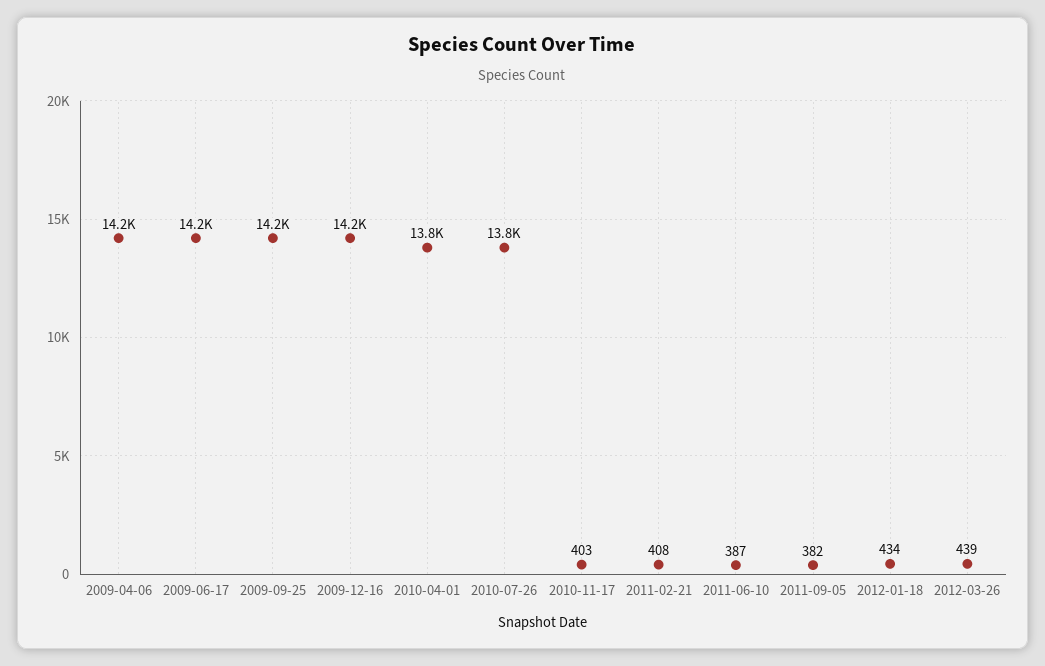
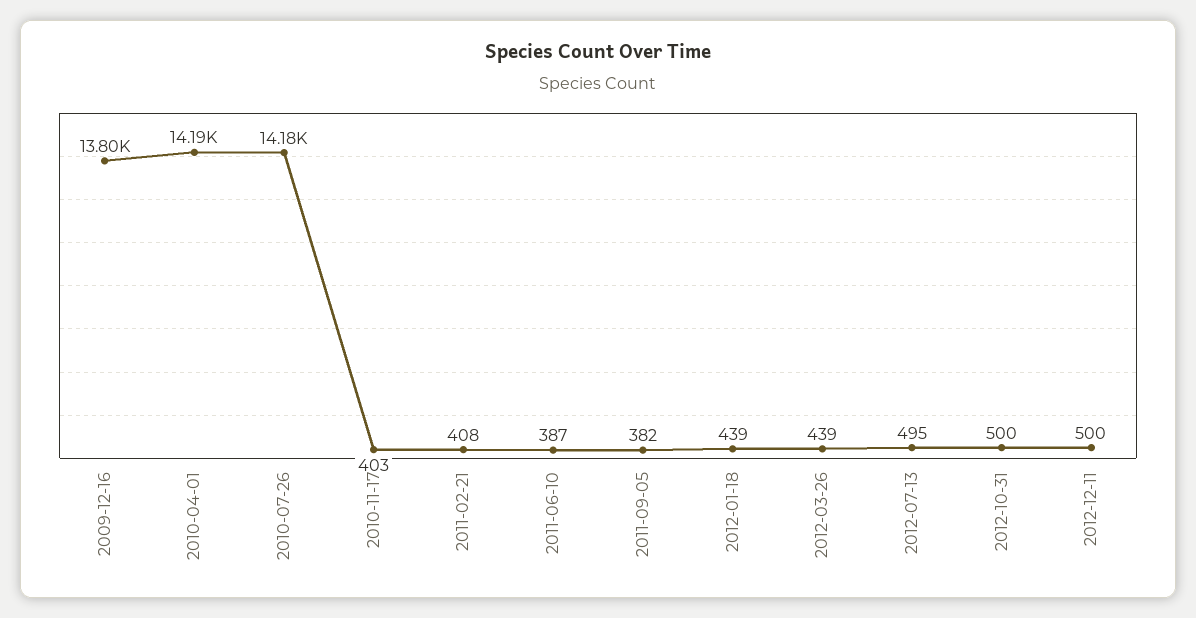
2009-04-06: 14200 -> none
2009-06-17: 14200 -> none
2009-09-25: 14200 -> none
2009-12-16: 14200 -> 13800
2010-04-01: 13800 -> 14190
2010-07-26: 13800 -> 14180
2012-01-18: 434 -> 439
2012-07-13: none -> 495
2012-10-31: none -> 500
2012-12-11: none -> 500

